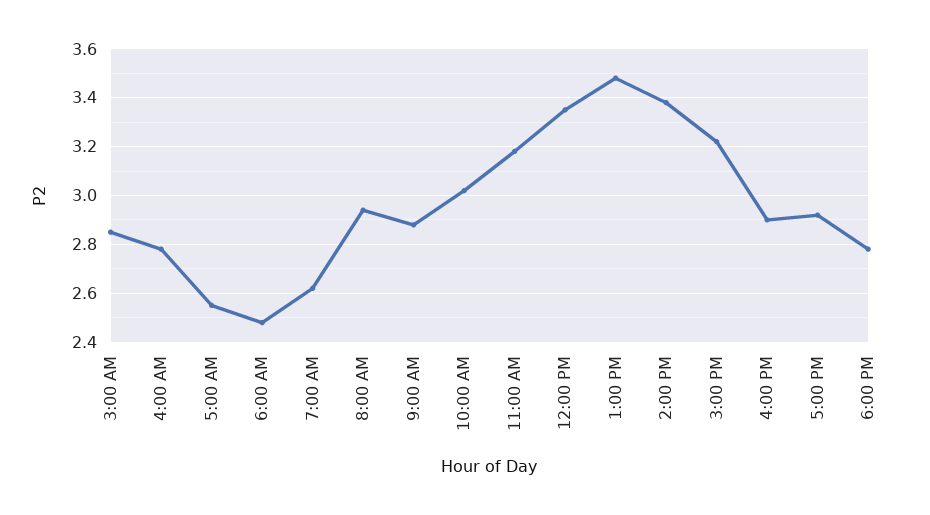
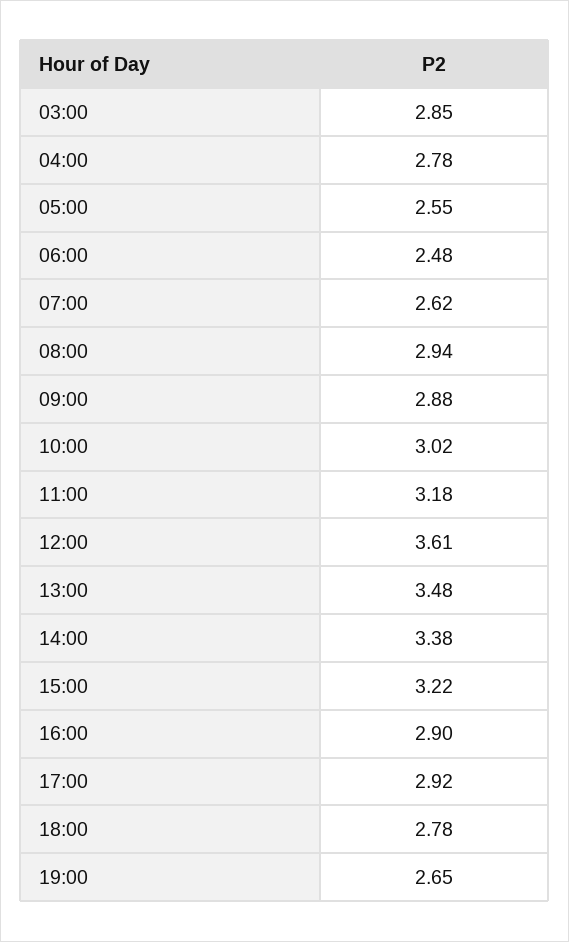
12:00 PM: 3.35 -> 3.61
19:00: none -> 2.65

